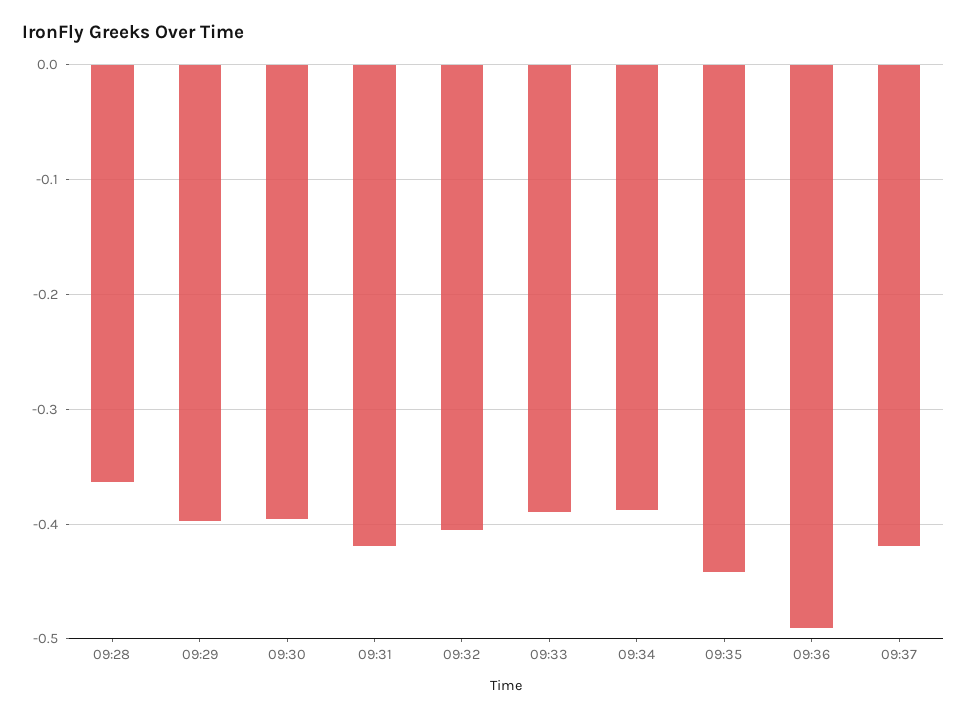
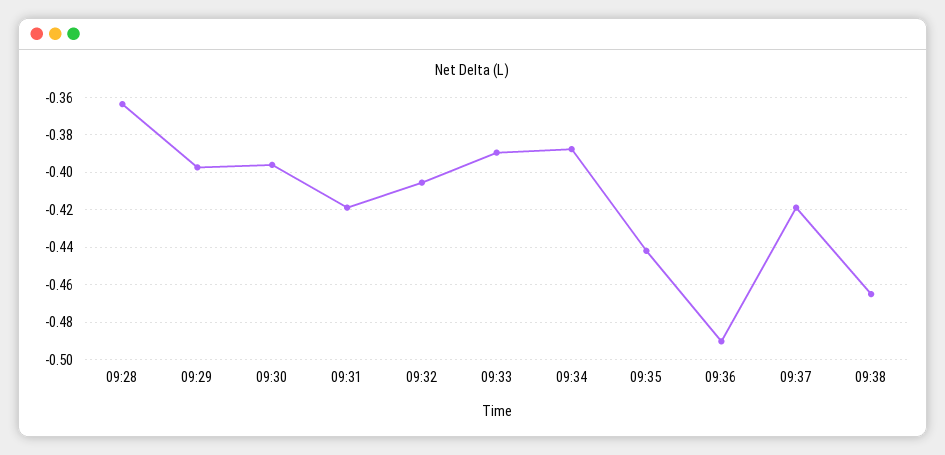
09:38: none -> -0.465

